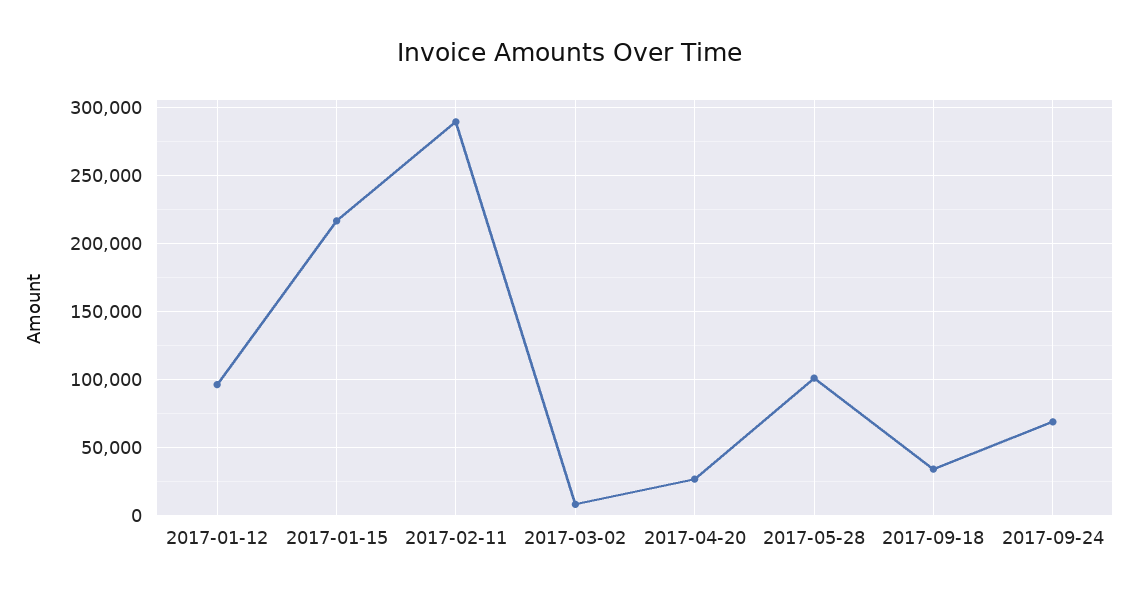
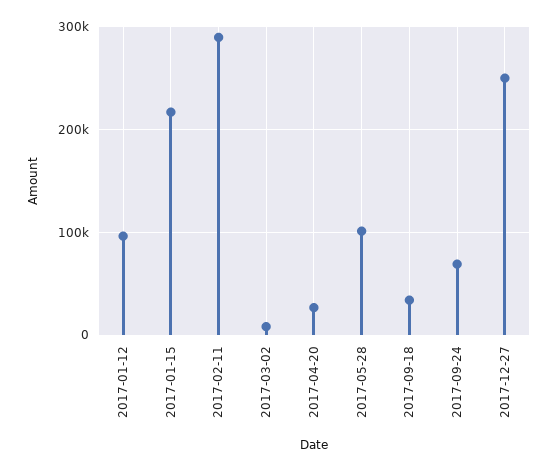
2017-12-27: none -> 250000

